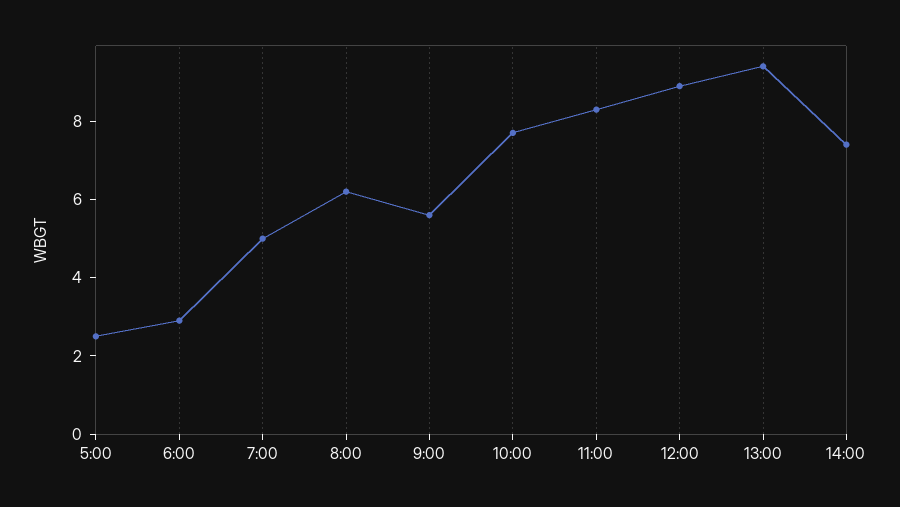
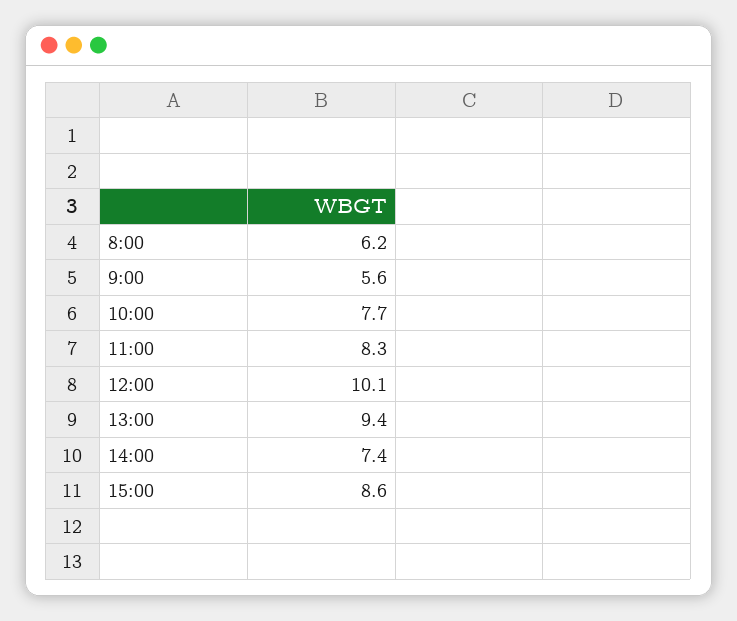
5:00: 2.5 -> none
6:00: 3 -> none
7:00: 5 -> none
12:00: 9 -> 10.1
15:00: none -> 8.6

